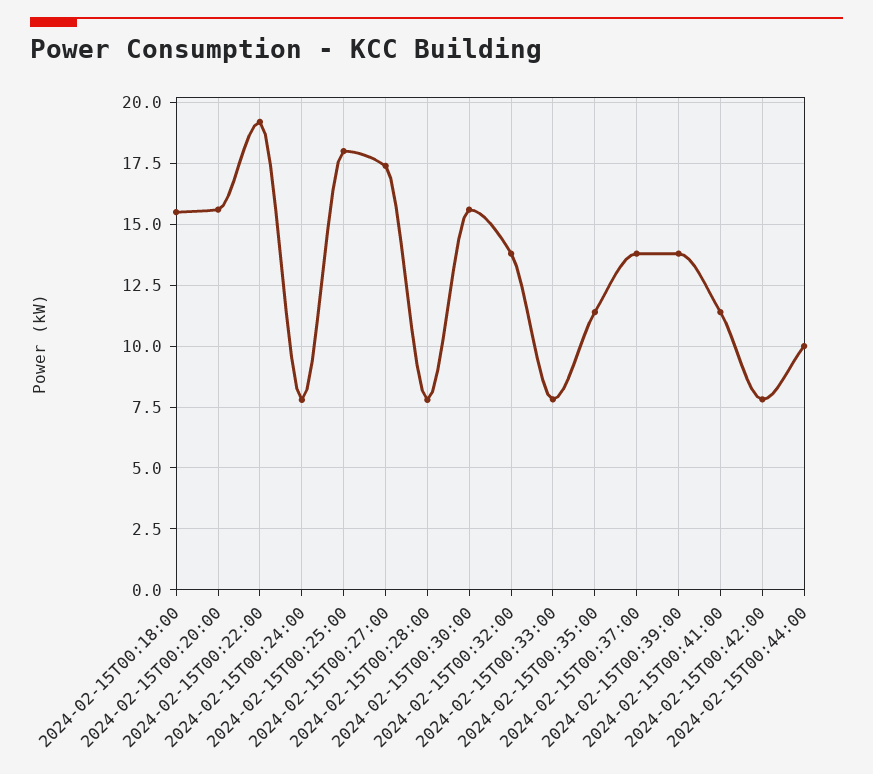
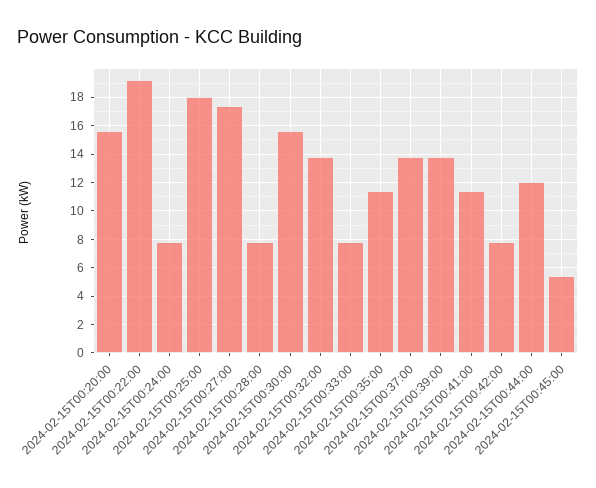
2024-02-15T00:18:00: 15.5 -> none
2024-02-15T00:44:00: 10 -> 12
2024-02-15T00:45:00: none -> 5.5

